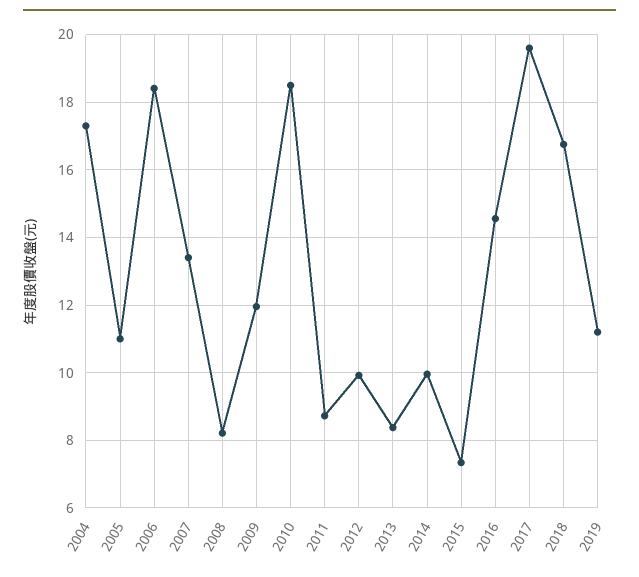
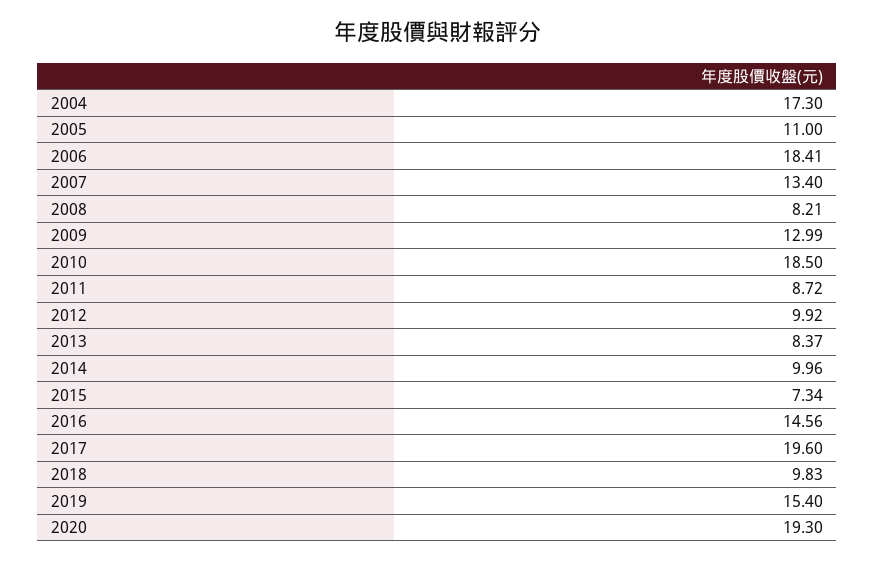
2009: 12 -> 12.99
2018: 16.8 -> 9.83
2019: 11.2 -> 15.4
2020: none -> 19.3

